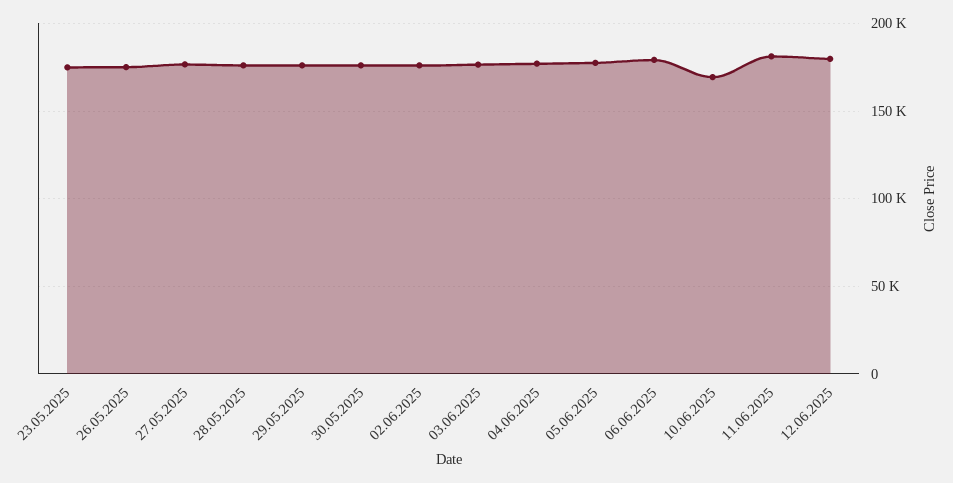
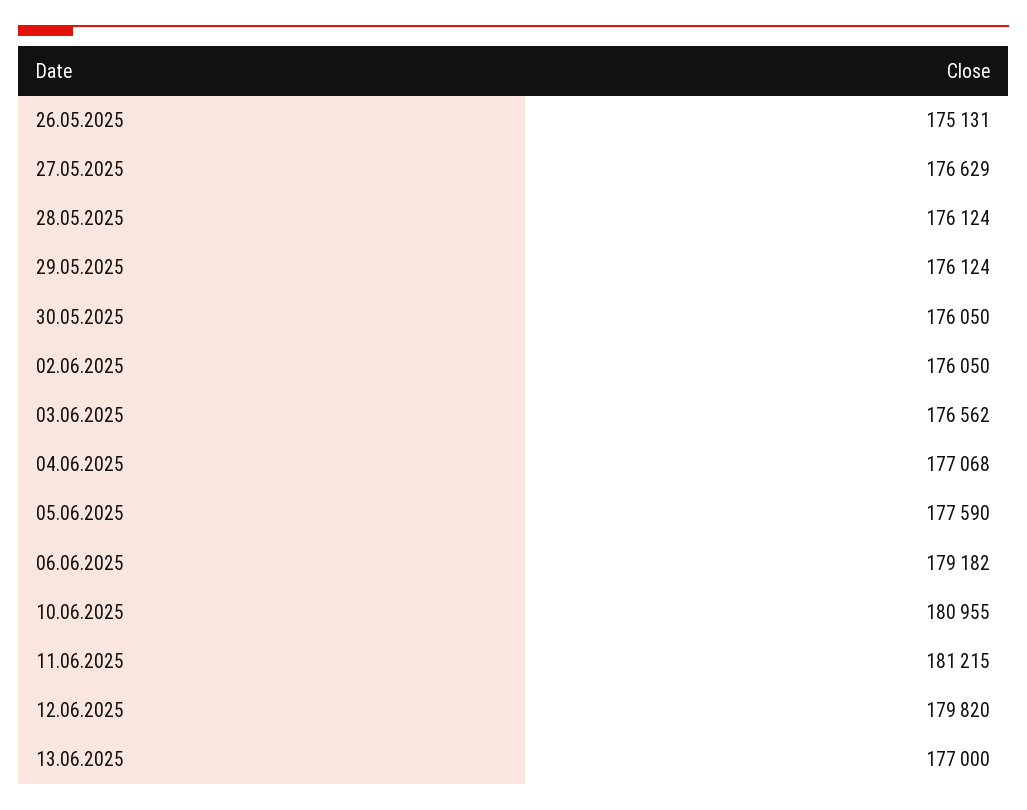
23.05.2025: 175000 -> none
10.06.2025: 170000 -> 180955
13.06.2025: none -> 177000

